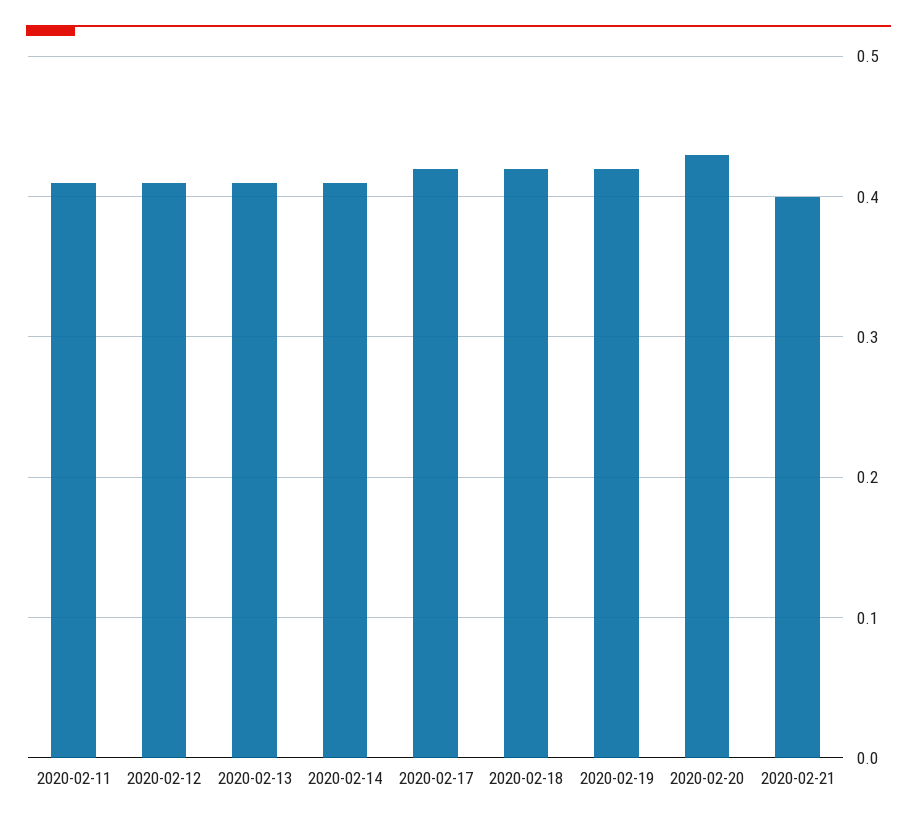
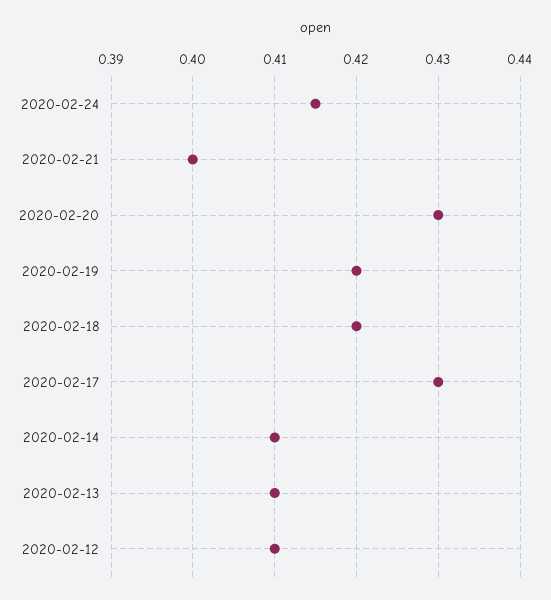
2020-02-11: 0.41 -> none
2020-02-17: 0.42 -> 0.43
2020-02-24: none -> 0.415

